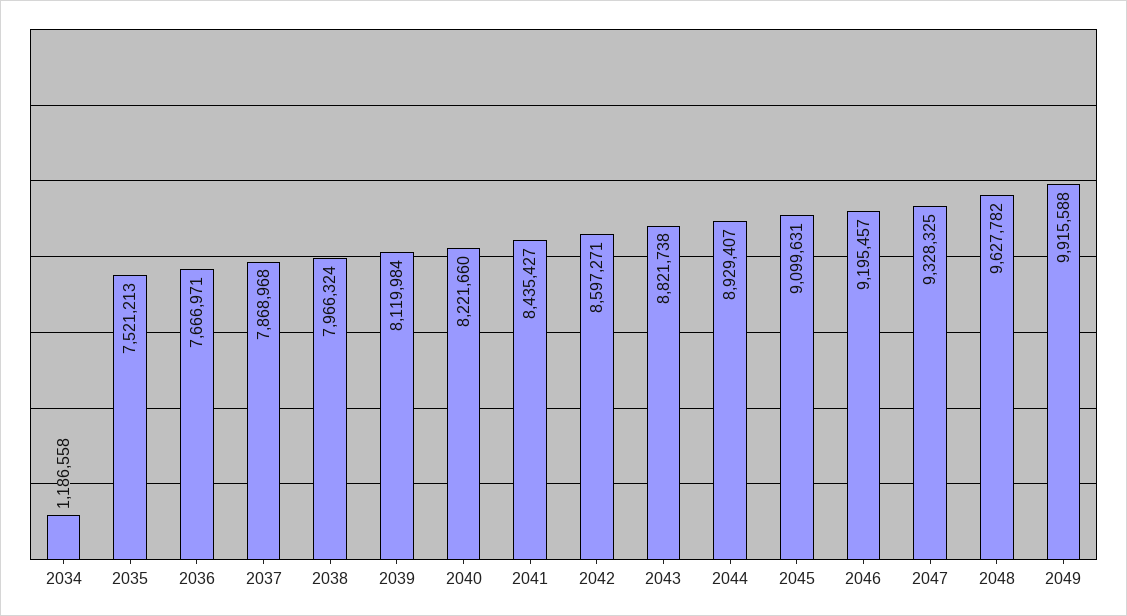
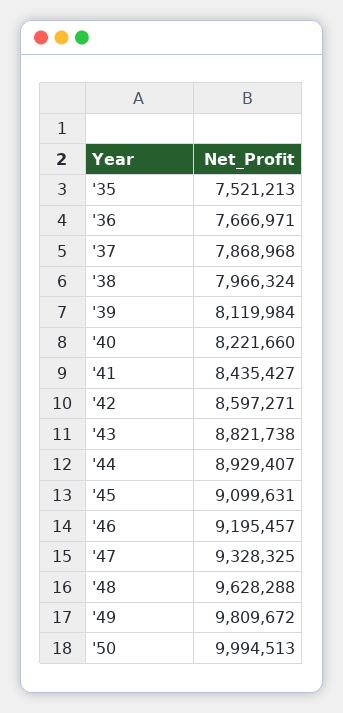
2034: 1186558 -> none
2048: 9627782 -> 9628288
2049: 9915588 -> 9809672
'50: none -> 9994513

